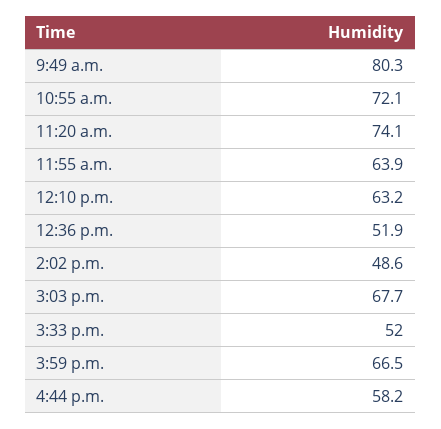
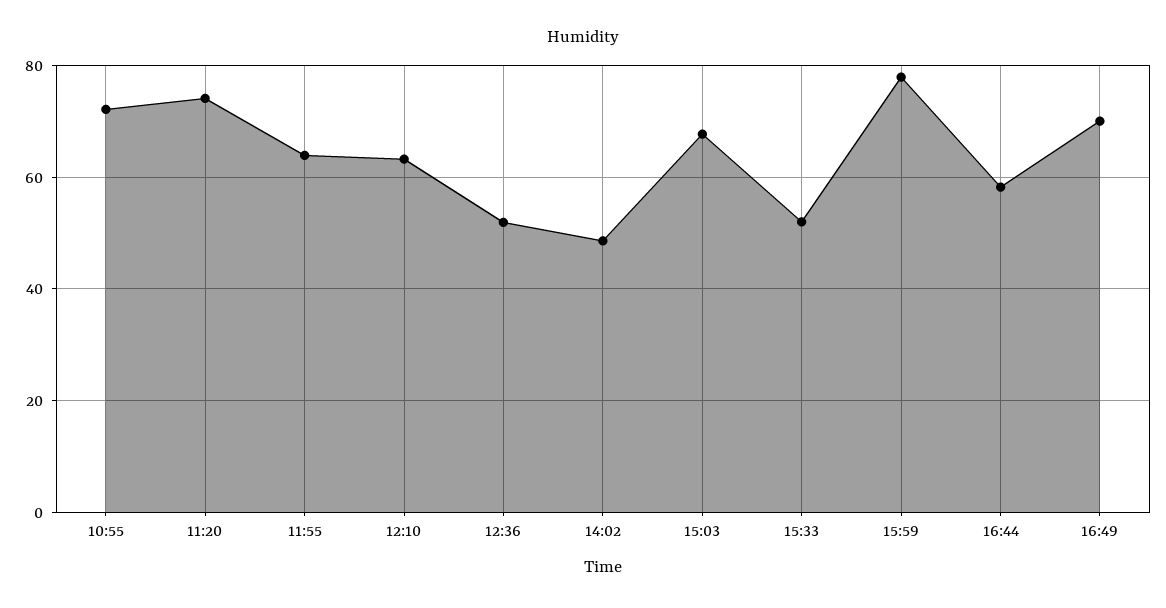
9:49 a.m.: 80.3 -> none
3:59 p.m.: 66.5 -> 78
16:49: none -> 70

